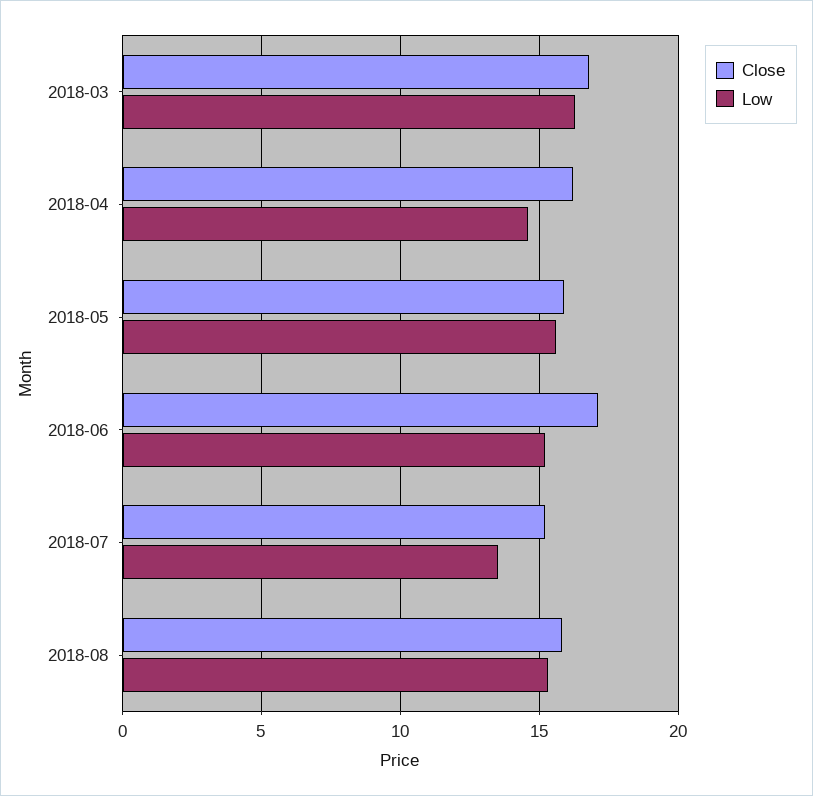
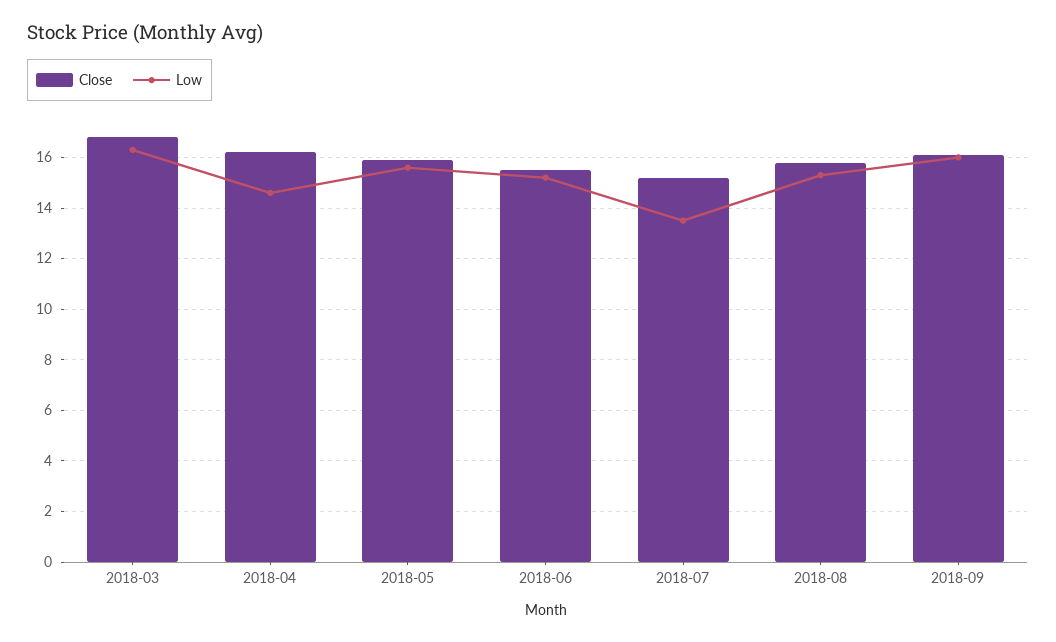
Close, 2018-06: 17 -> 15.5
Close, 2018-09: none -> 16
Low, 2018-09: none -> 16

